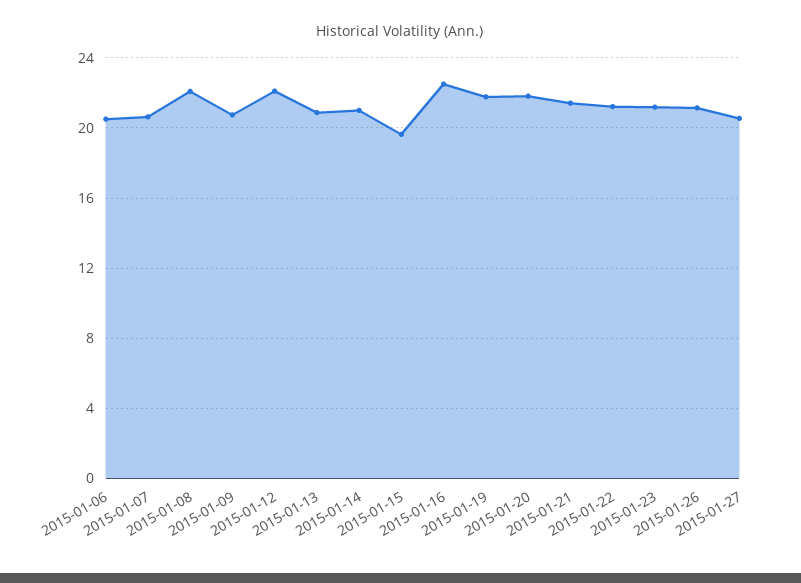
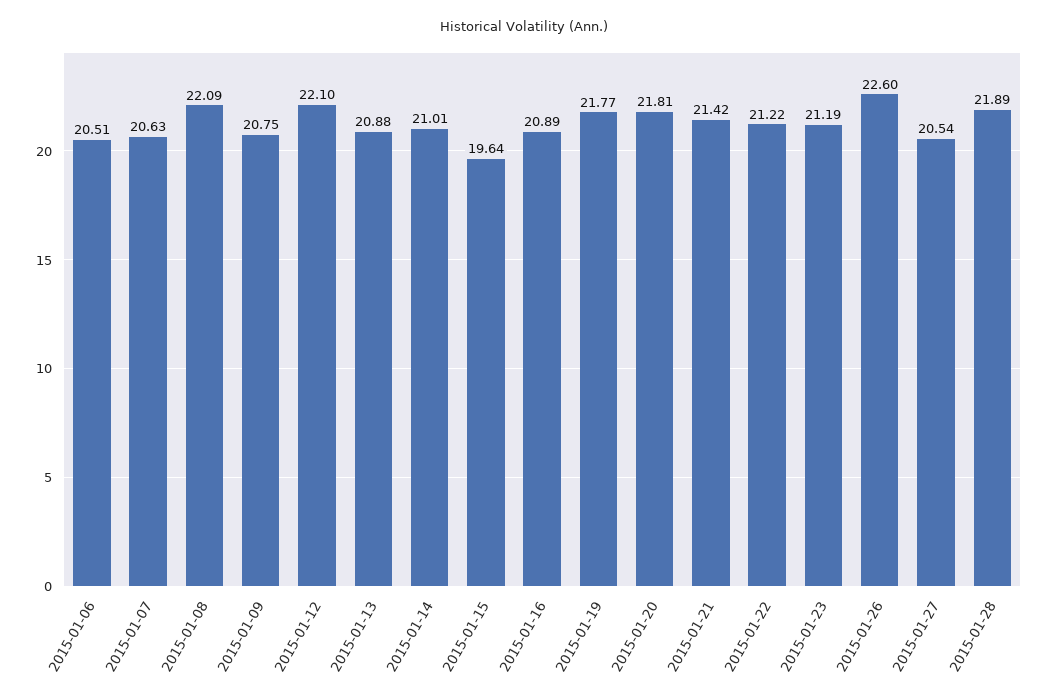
2015-01-16: 22.5 -> 20.89
2015-01-26: 21 -> 22.6
2015-01-28: none -> 21.89

